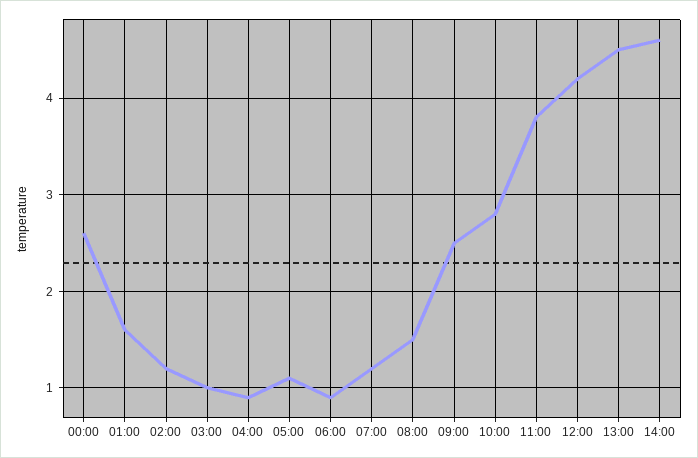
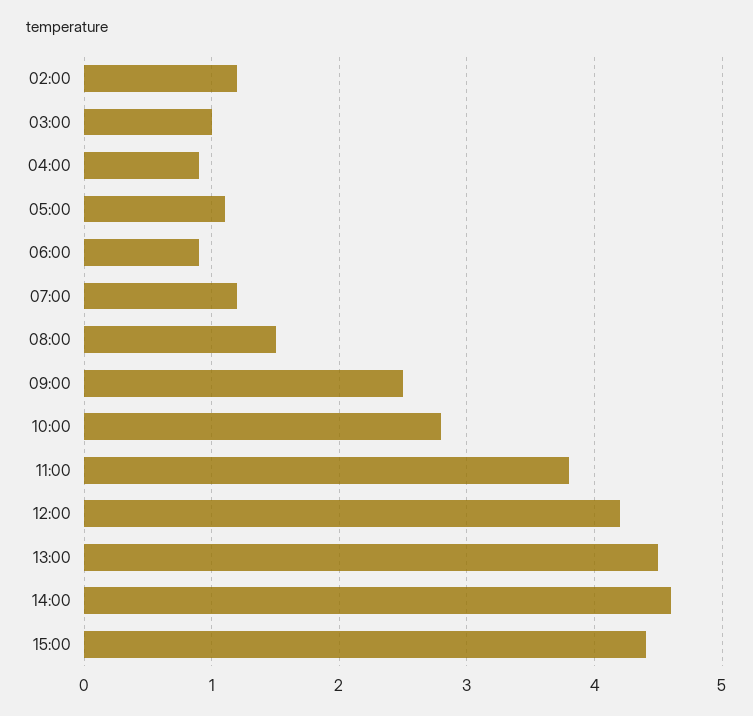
00:00: 2.6 -> none
01:00: 1.6 -> none
15:00: none -> 4.4

